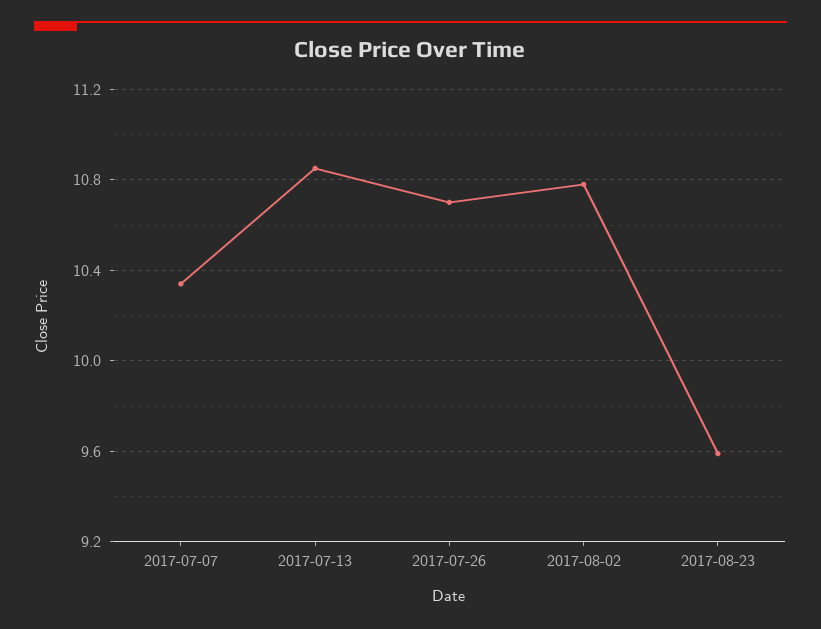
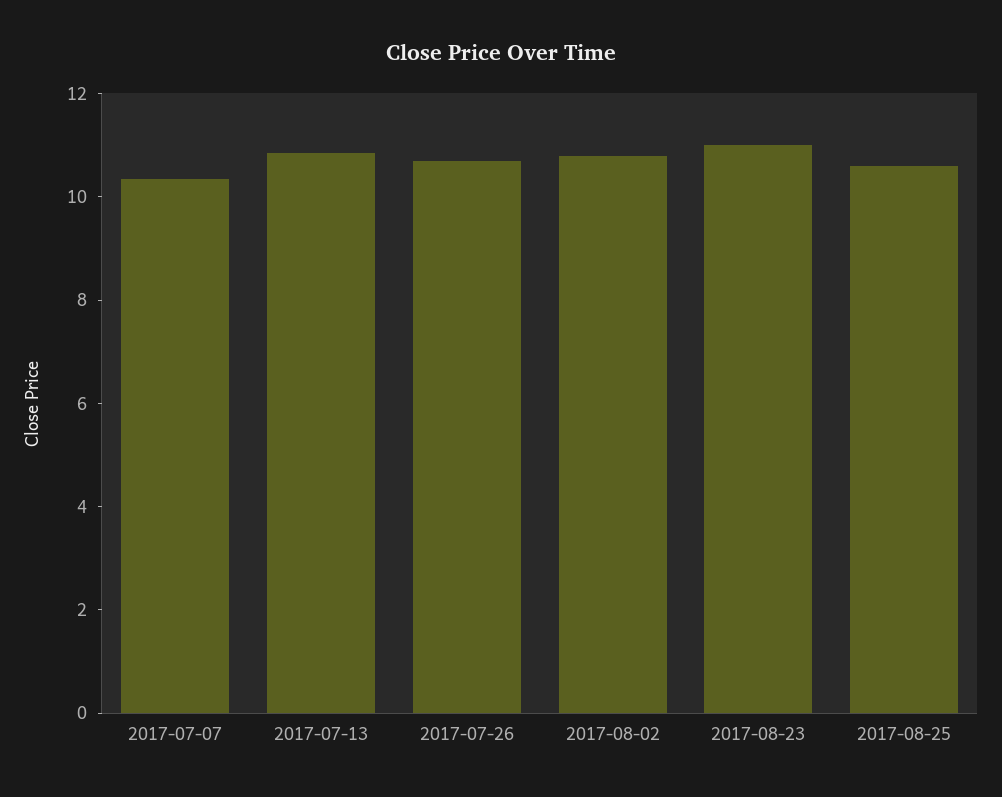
2017-08-23: 9.6 -> 11
2017-08-25: none -> 10.5

